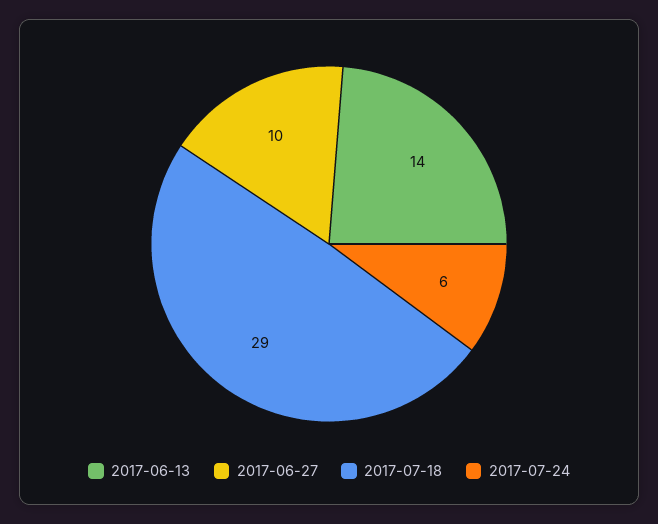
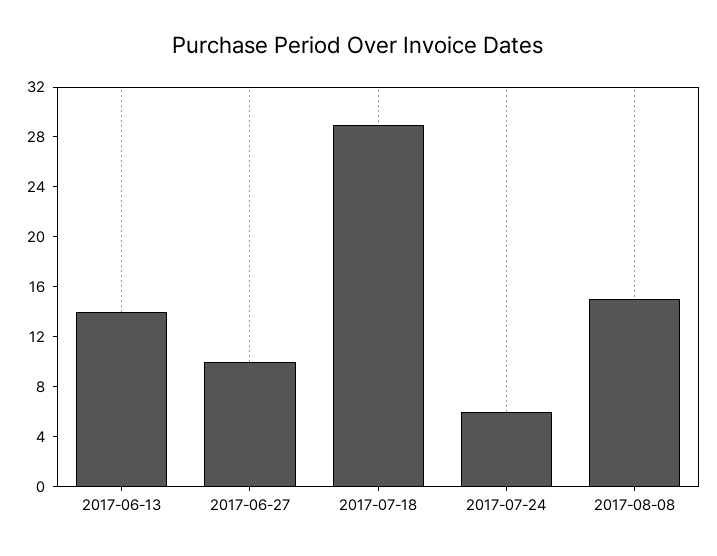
2017-08-08: none -> 15

